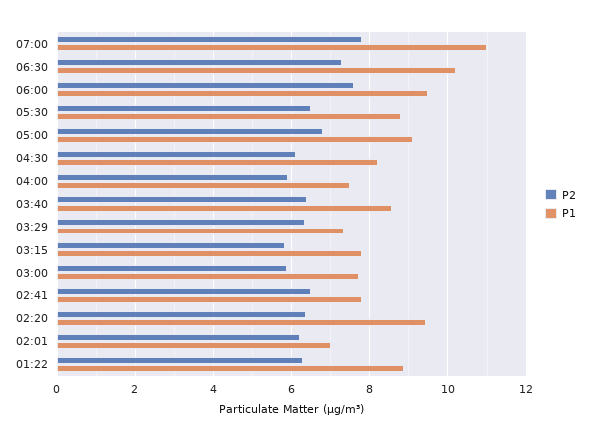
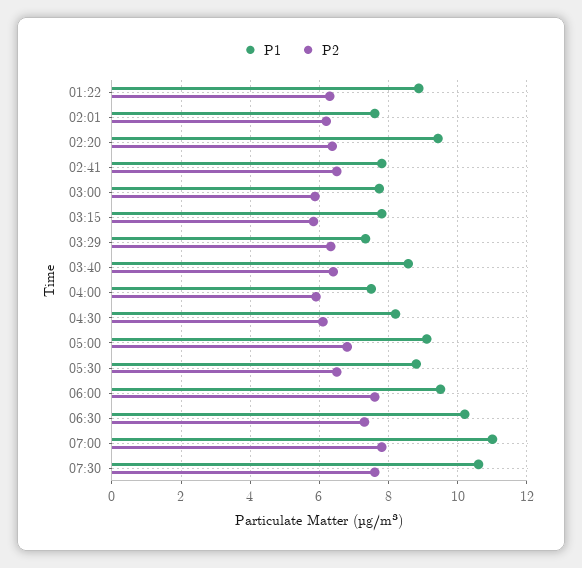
P1, 02:01: 7 -> 7.6
P1, 07:30: none -> 10.6
P2, 07:30: none -> 7.6

